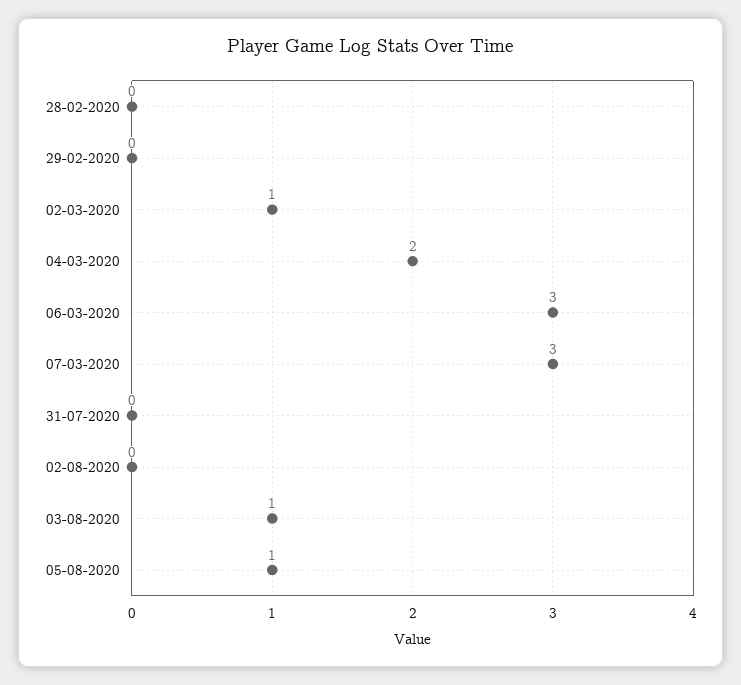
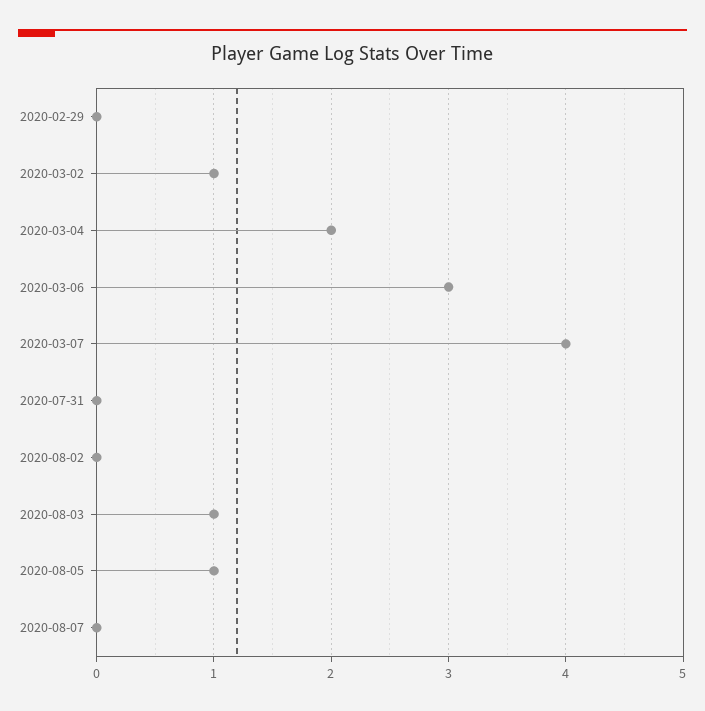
28-02-2020: 0 -> none
07-03-2020: 3 -> 4
2020-08-07: none -> 0

